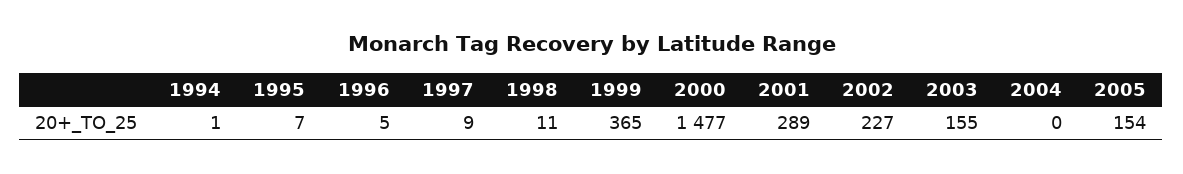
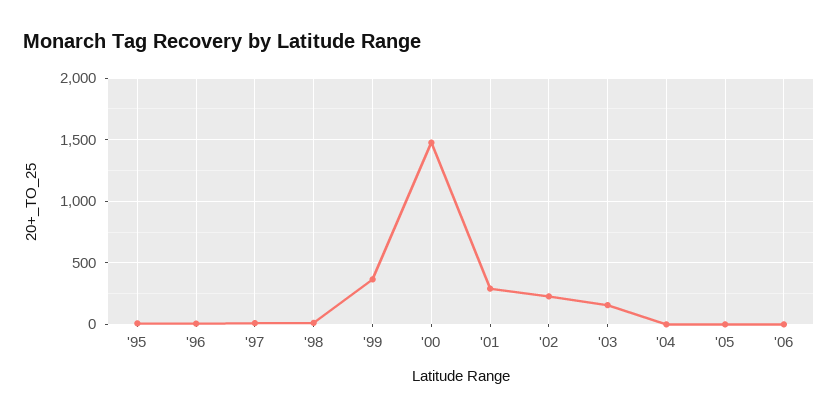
1994: 1 -> none
2005: 154 -> 0
'06: none -> 0

